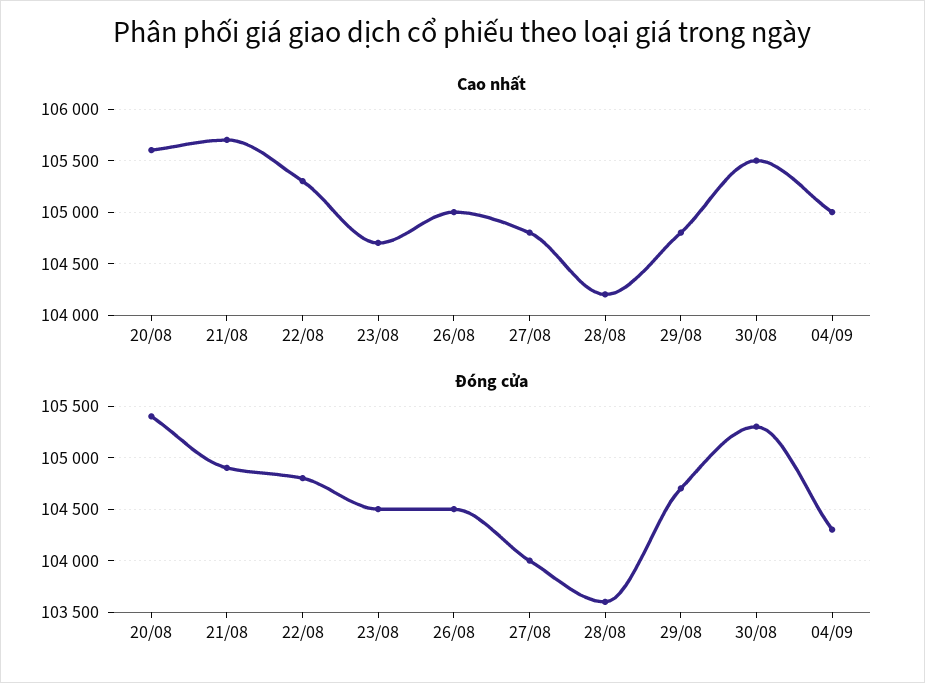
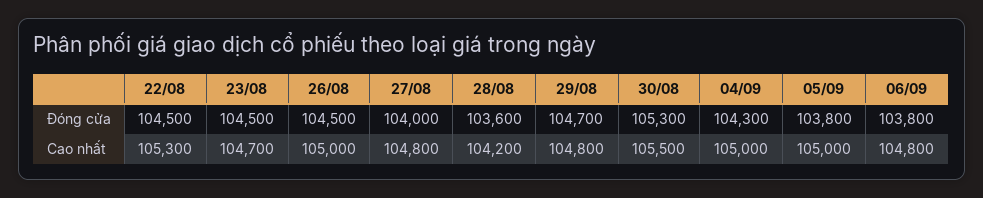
Cao nhất, 20/08: 105600 -> none
Cao nhất, 21/08: 105700 -> none
Đóng cửa, 20/08: 105400 -> none
Đóng cửa, 21/08: 104900 -> none
Đóng cửa, 22/08: 104800 -> 104500
Đóng cửa, 05/09: none -> 103800
Đóng cửa, 06/09: none -> 103800
Cao nhất, 05/09: none -> 105000
Cao nhất, 06/09: none -> 104800

